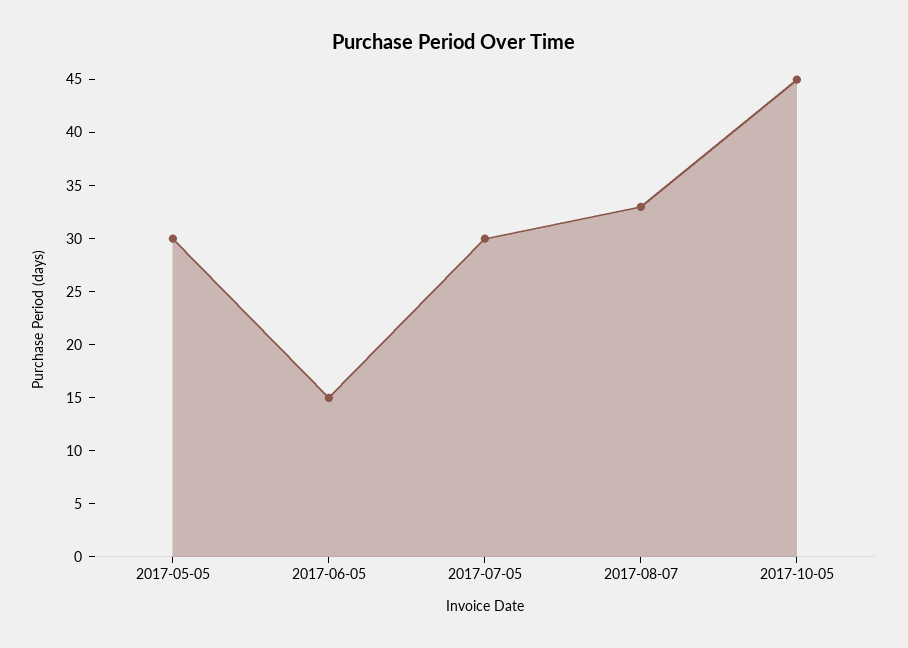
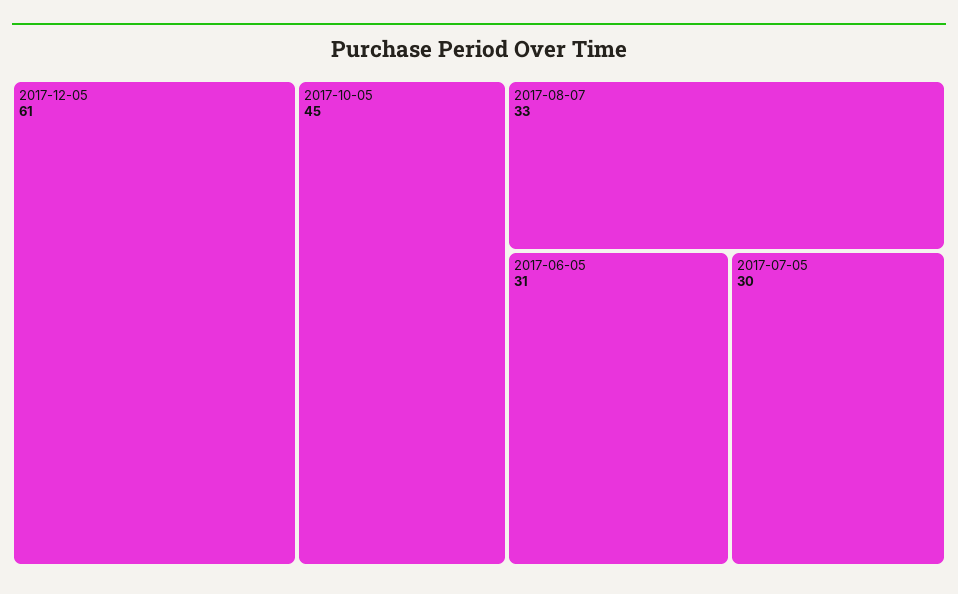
2017-05-05: 30 -> none
2017-06-05: 15 -> 31
2017-12-05: none -> 61

